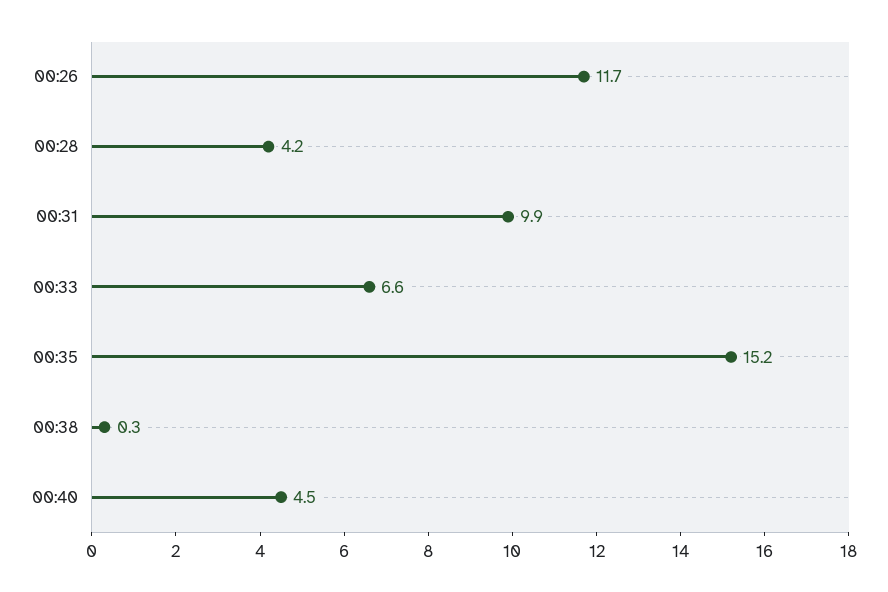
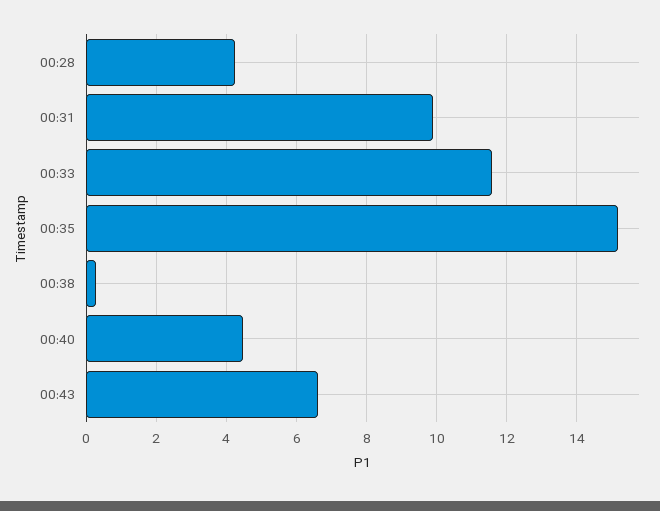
00:26: 11.7 -> none
00:33: 6.6 -> 11.6
00:43: none -> 6.6

